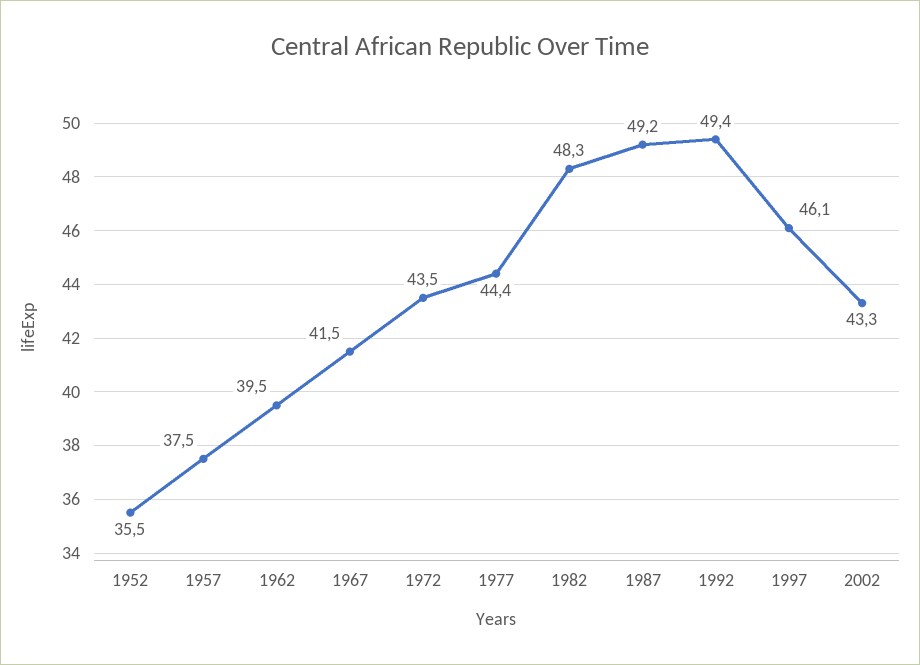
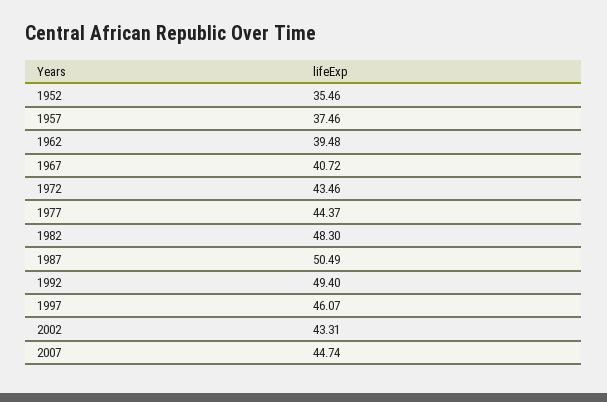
1967: 41.5 -> 40.72
1987: 49.2 -> 50.49
2007: none -> 44.74

